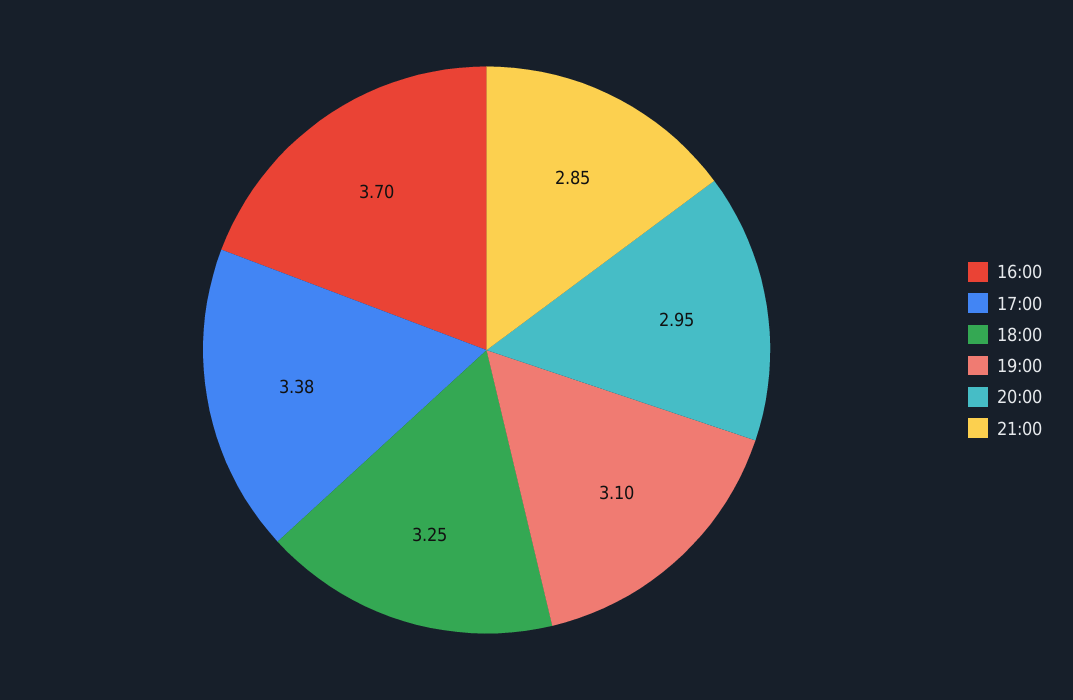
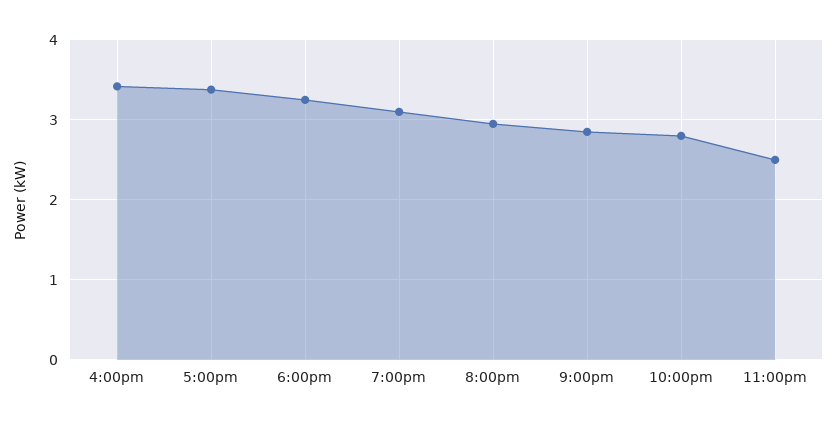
16:00: 3.7 -> 3.4
10:00pm: none -> 2.8
11:00pm: none -> 2.5

